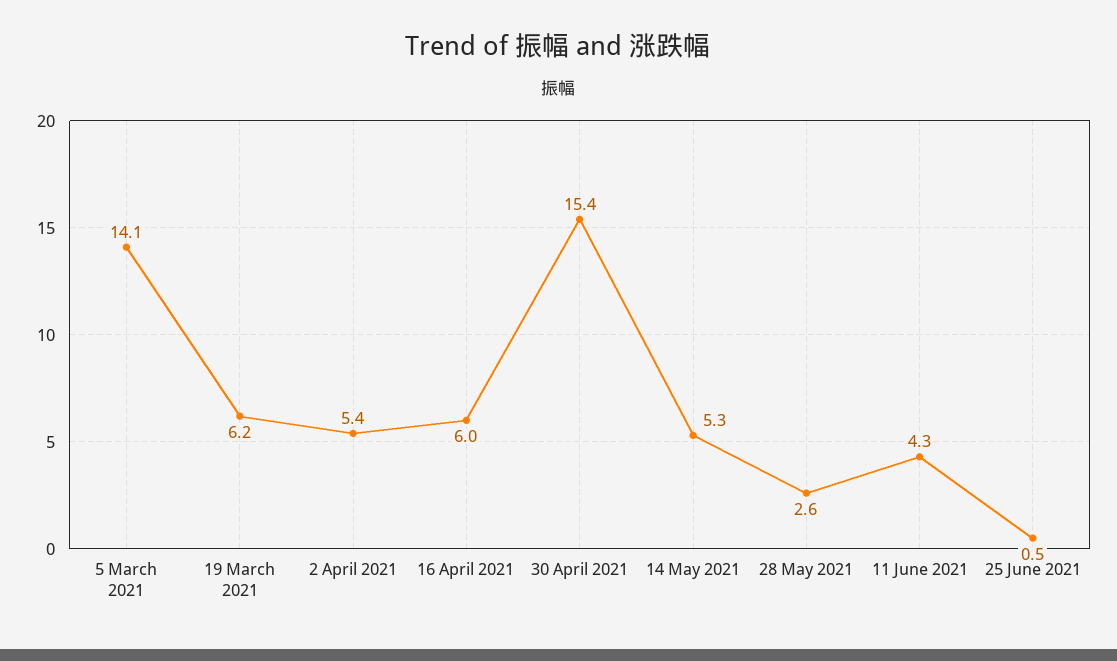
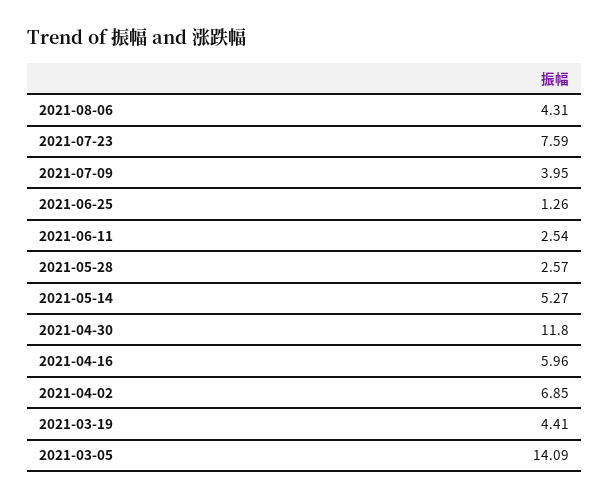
19 March 2021: 6.2 -> 4.41
2 April 2021: 5.4 -> 6.85
30 April 2021: 15.4 -> 11.8
11 June 2021: 4.3 -> 2.54
25 June 2021: 0.5 -> 1.26
2021-08-06: none -> 4.31
2021-07-23: none -> 7.59
2021-07-09: none -> 3.95

